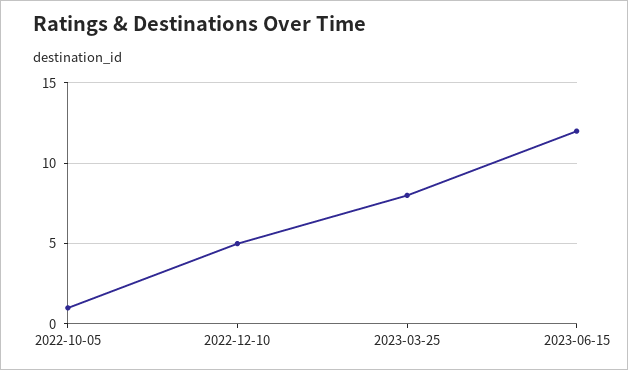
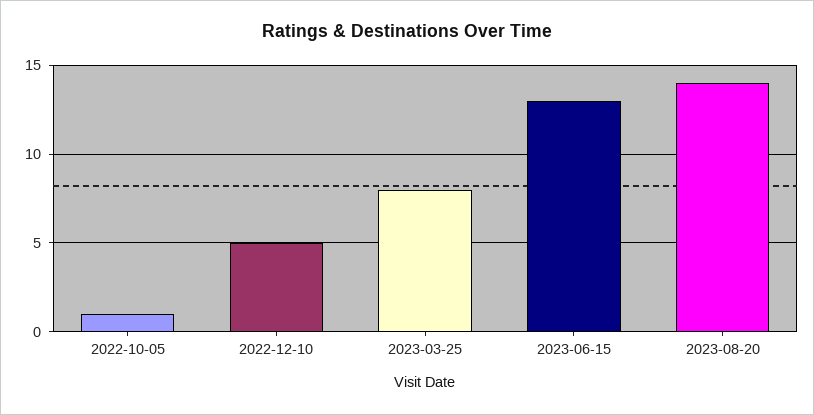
2023-06-15: 12 -> 13
2023-08-20: none -> 14

